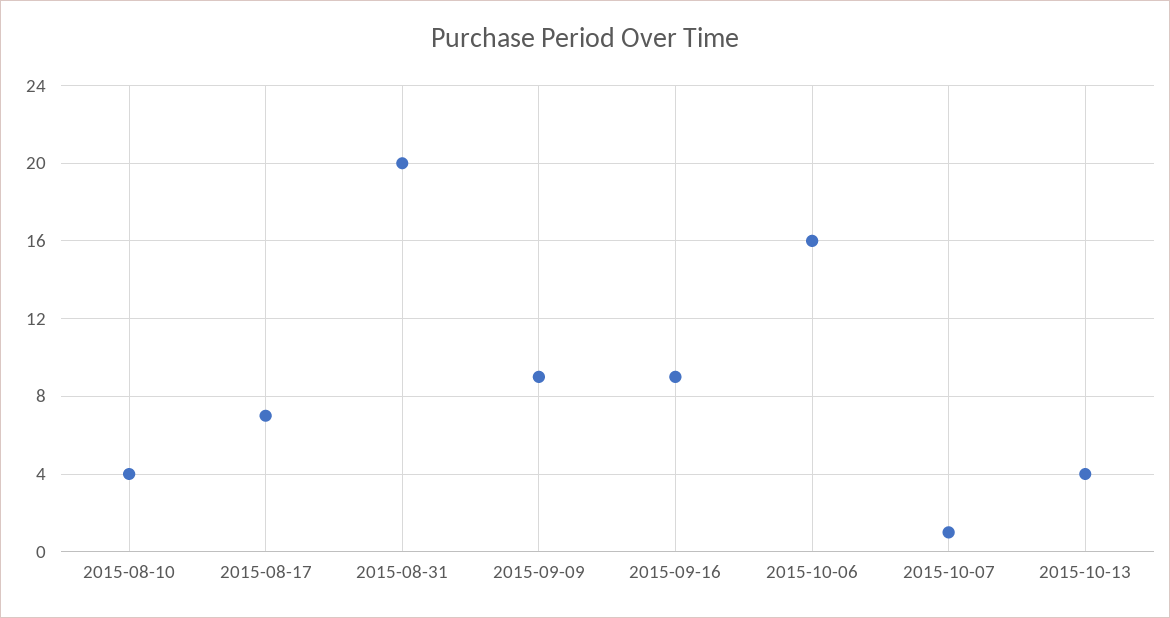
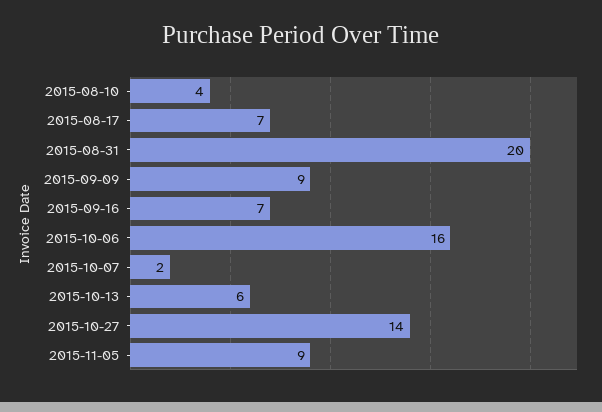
2015-09-16: 9 -> 7
2015-10-07: 1 -> 2
2015-10-13: 4 -> 6
2015-10-27: none -> 14
2015-11-05: none -> 9

